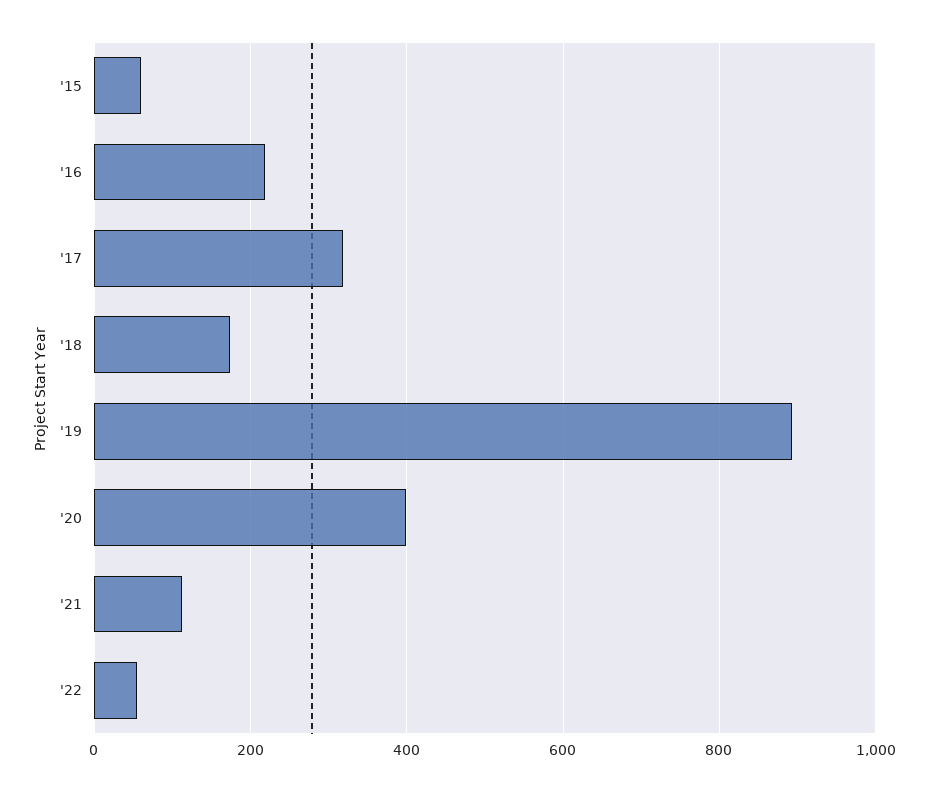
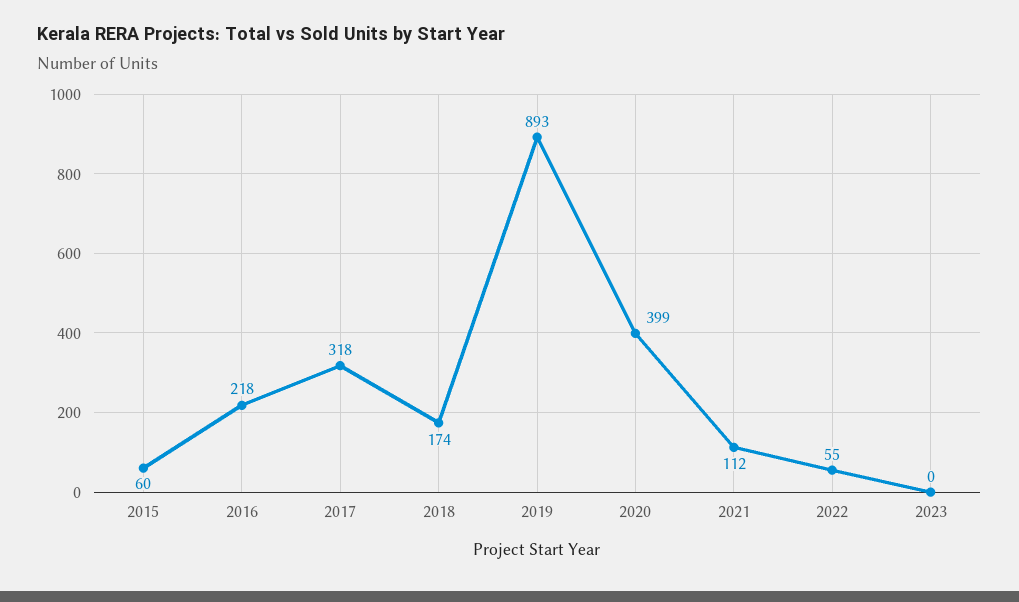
2023: none -> 0

